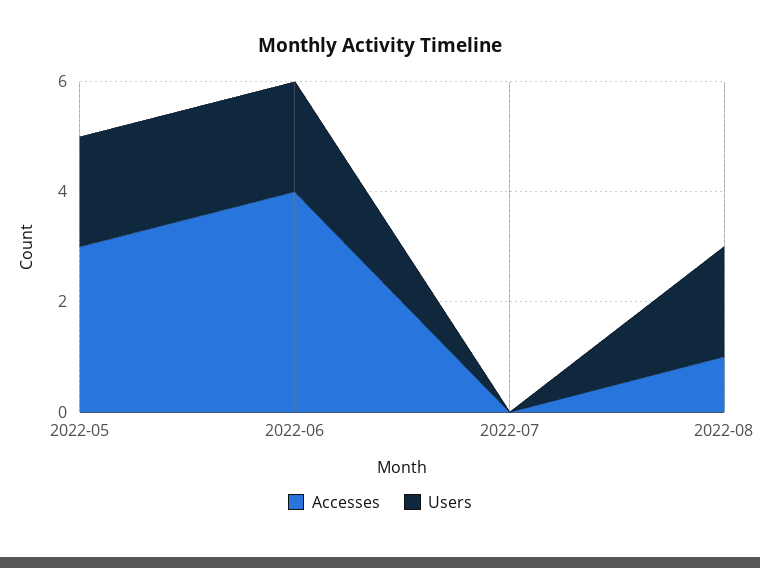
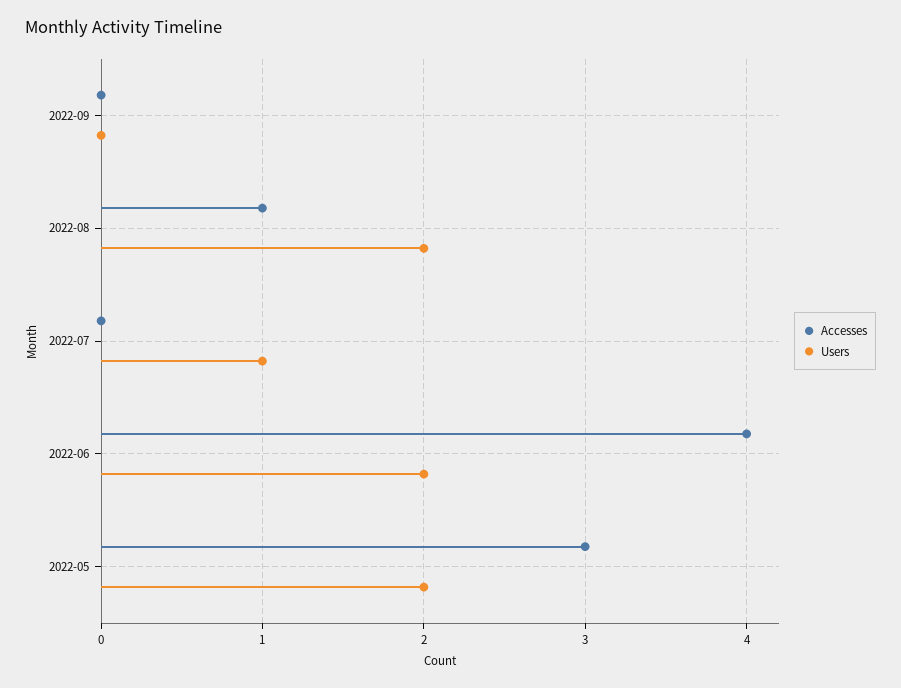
Users, 2022-07: 0 -> 1
Accesses, 2022-09: none -> 0
Users, 2022-09: none -> 0

